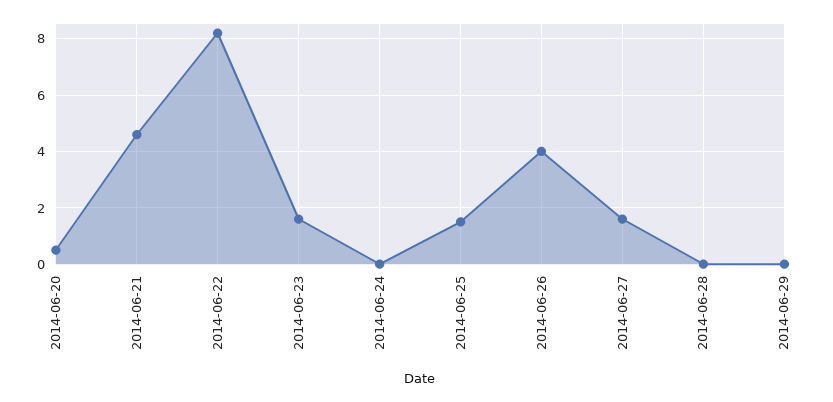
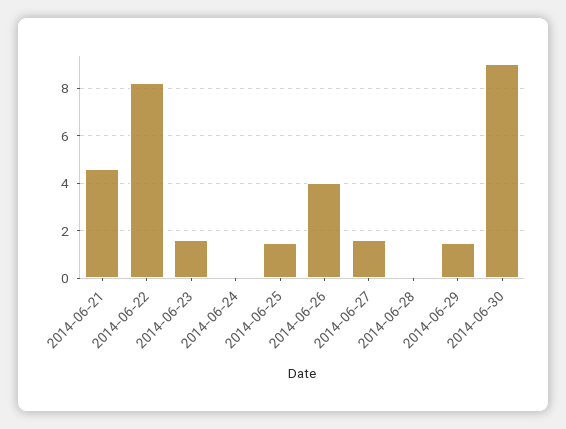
2014-06-20: 0.5 -> none
2014-06-29: 0 -> 1.5
2014-06-30: none -> 9

